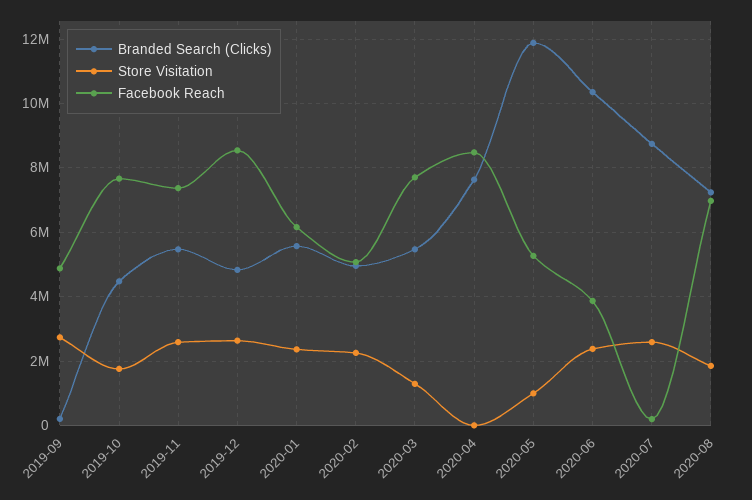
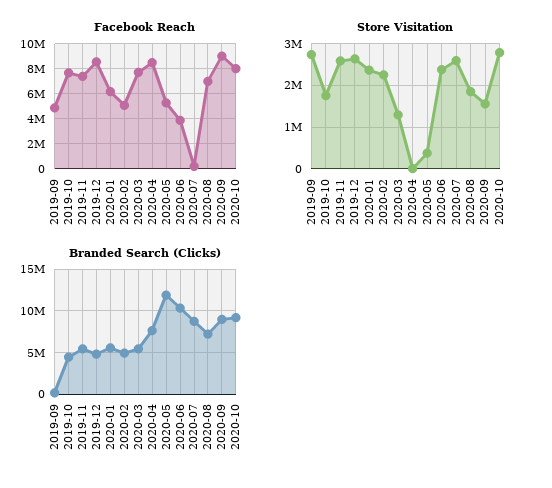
Store Visitation, 2020-05: 1000000 -> 400000
Facebook Reach, 2020-09: none -> 9000000
Facebook Reach, 2020-10: none -> 8000000
Store Visitation, 2020-09: none -> 1600000
Store Visitation, 2020-10: none -> 2800000
Branded Search (Clicks), 2020-09: none -> 9000000
Branded Search (Clicks), 2020-10: none -> 9000000

